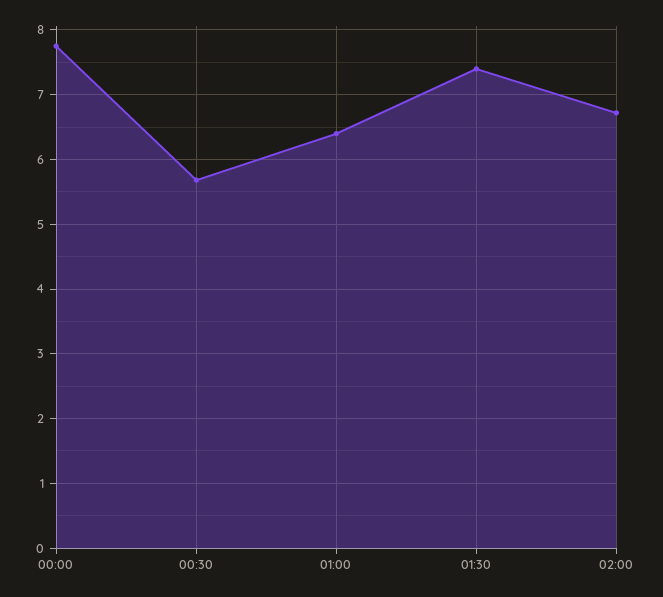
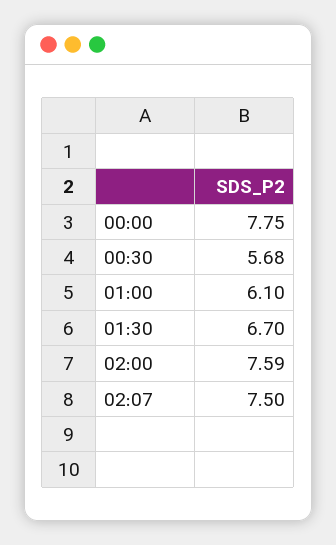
01:00: 6.4 -> 6.1
01:30: 7.4 -> 6.7
02:00: 6.7 -> 7.59
02:07: none -> 7.5

